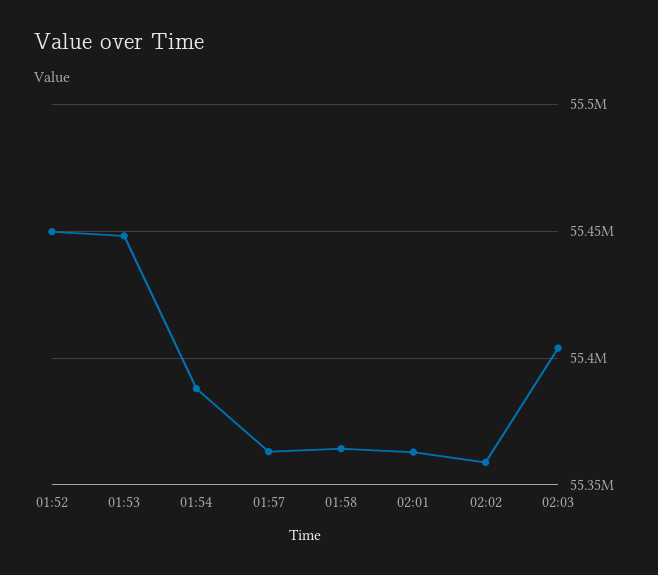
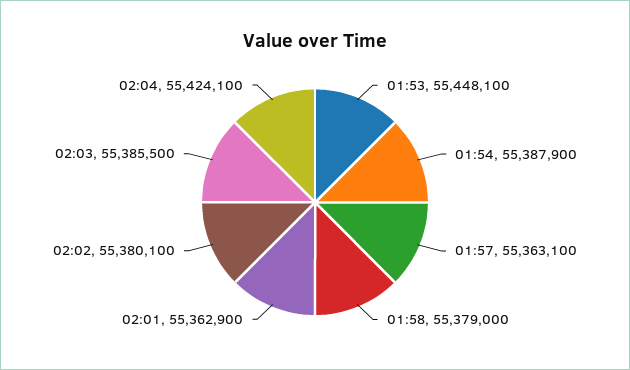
01:52: 55450000 -> none
01:58: 55365000 -> 55379000
02:02: 55360000 -> 55380100
02:03: 55405000 -> 55385500
02:04: none -> 55424100

